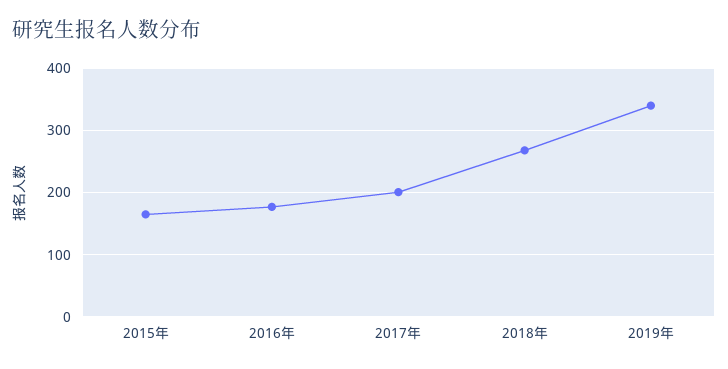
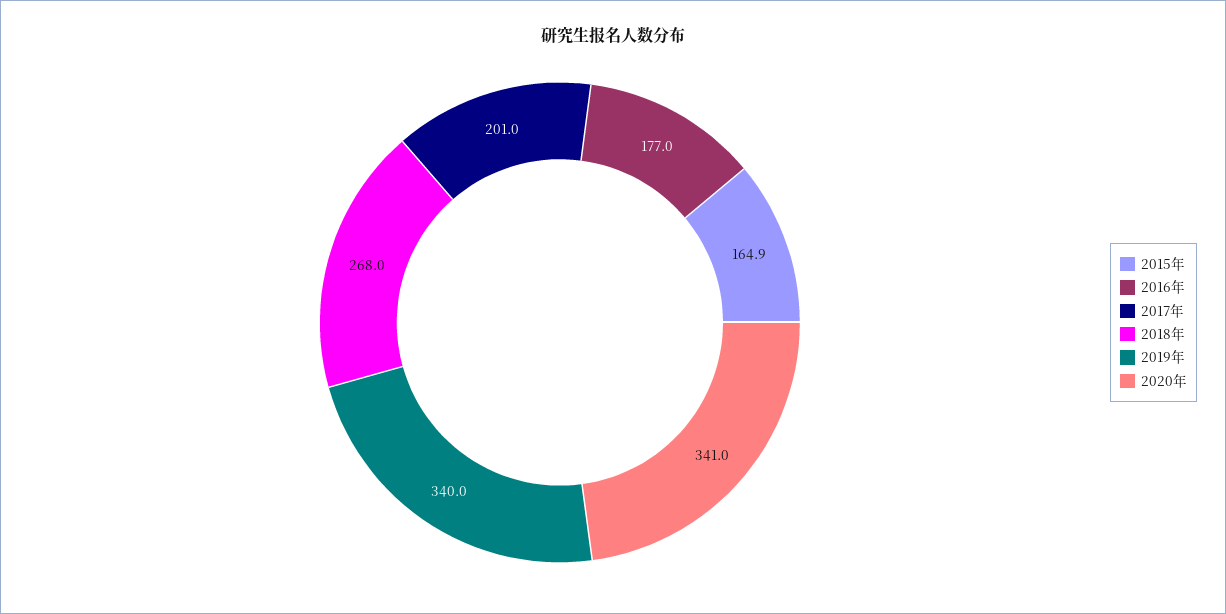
2020年: none -> 341

